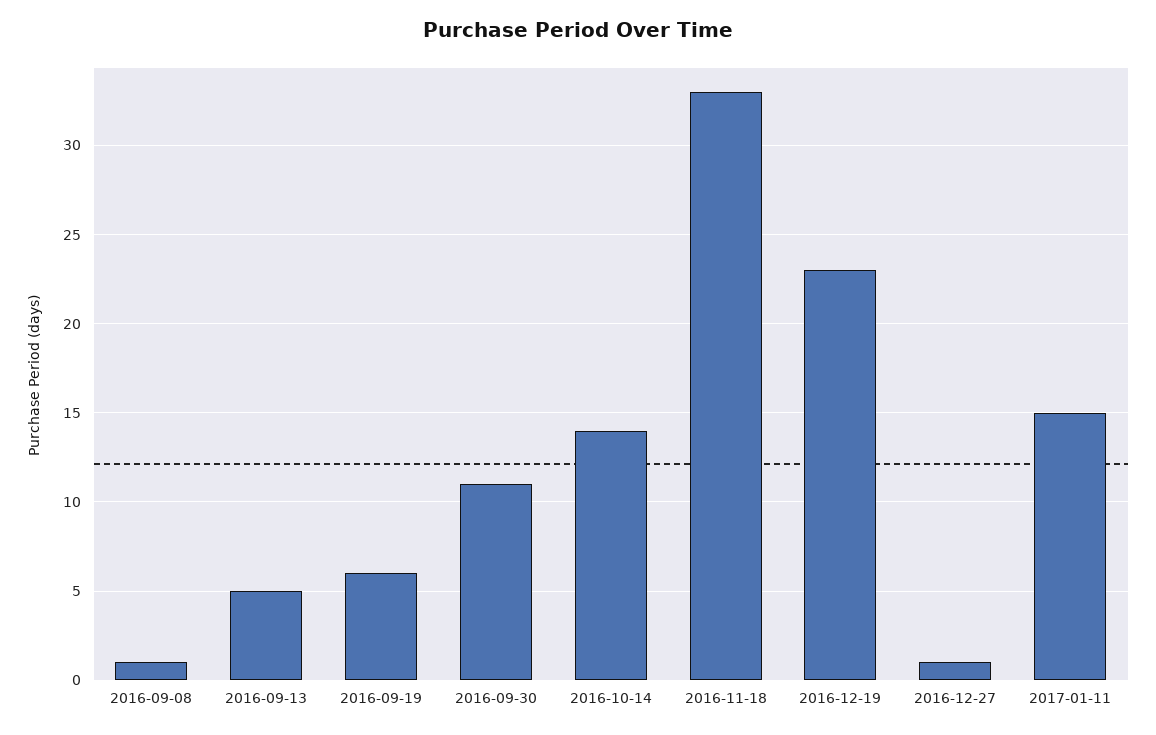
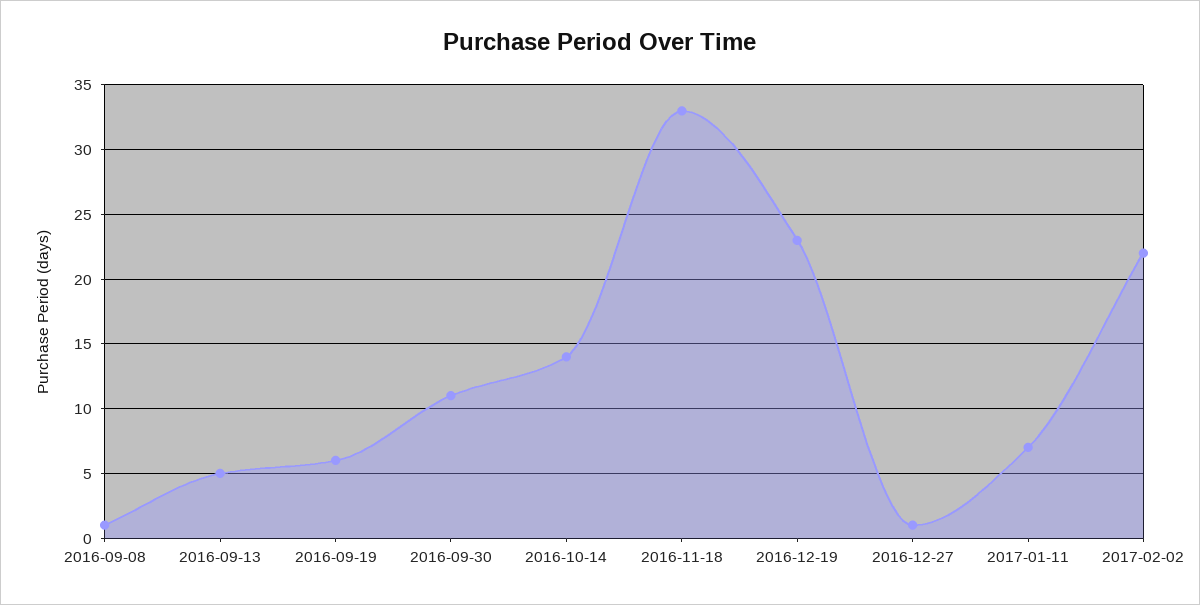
2017-01-11: 15 -> 7
2017-02-02: none -> 22

